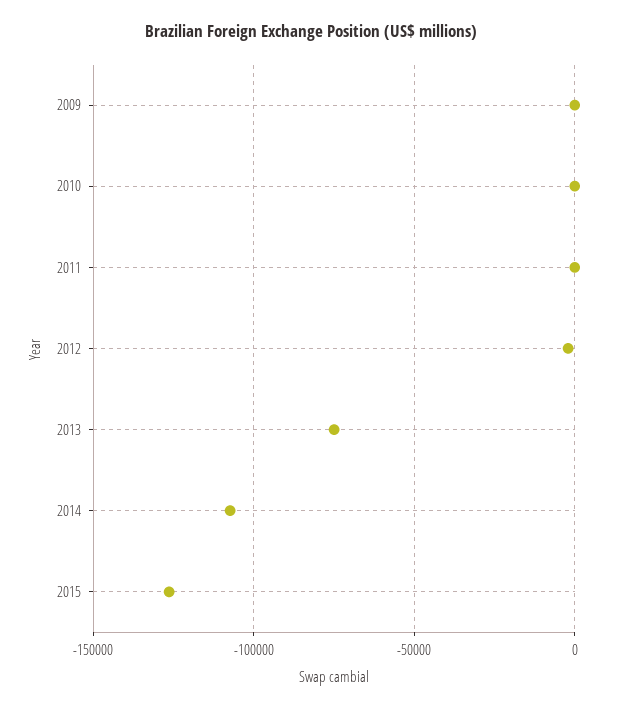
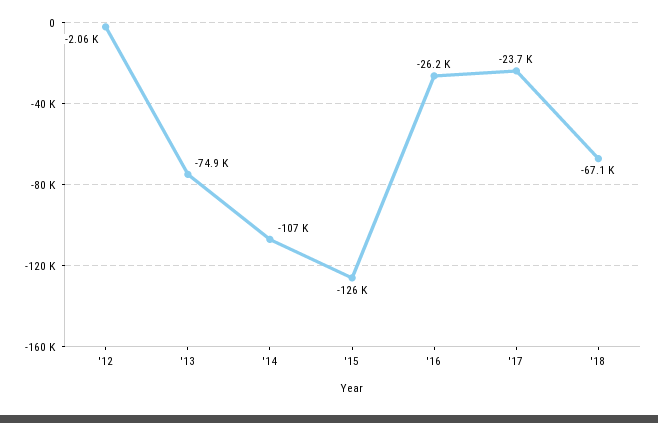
2009: 0 -> none
2010: 0 -> none
2011: 0 -> none
'16: none -> -26200
'17: none -> -23700
'18: none -> -67100

